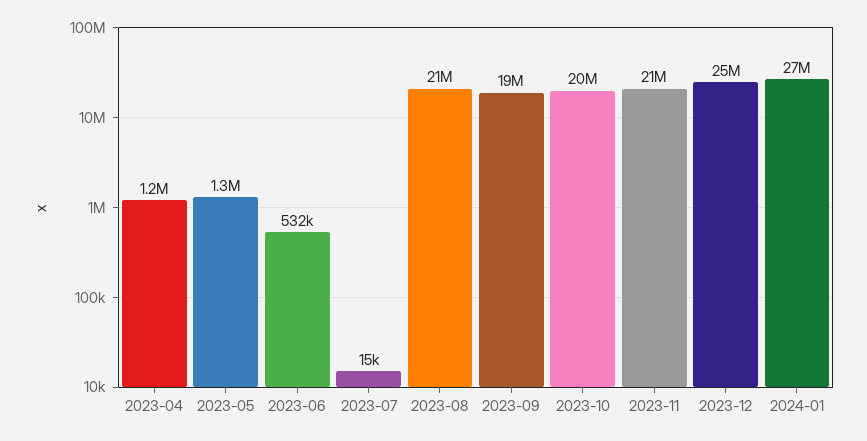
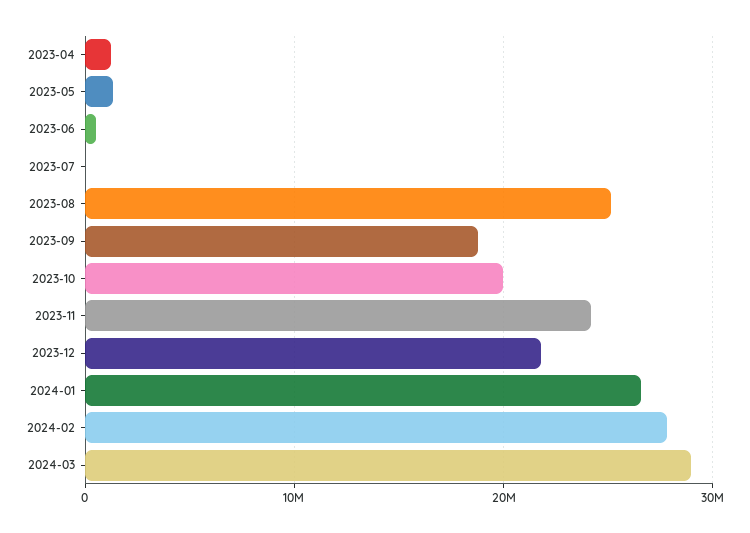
2023-08: 21000000 -> 25000000
2023-11: 21000000 -> 24000000
2023-12: 25000000 -> 22000000
2024-02: none -> 28000000
2024-03: none -> 29000000

